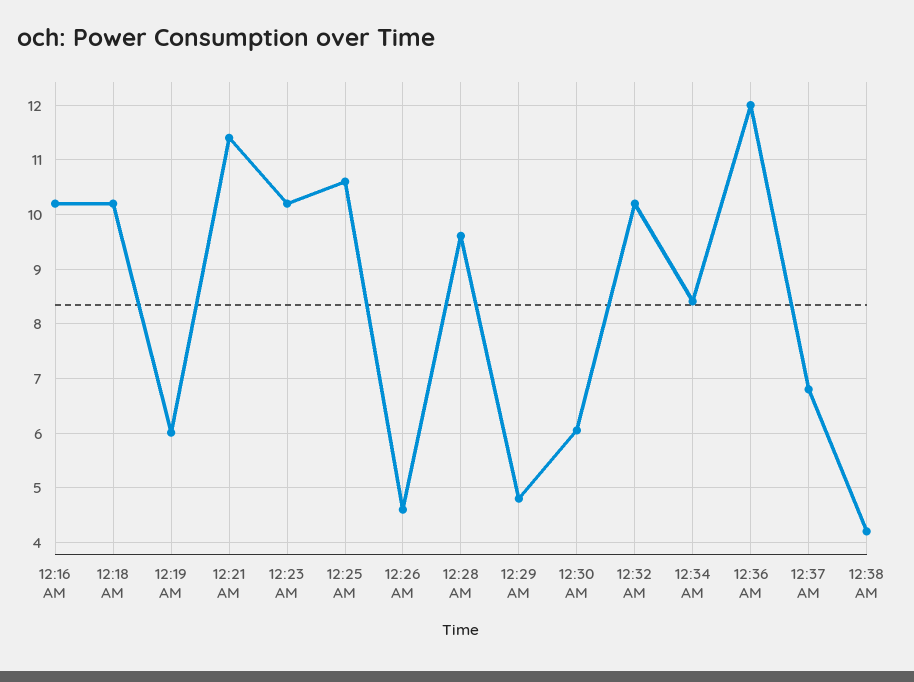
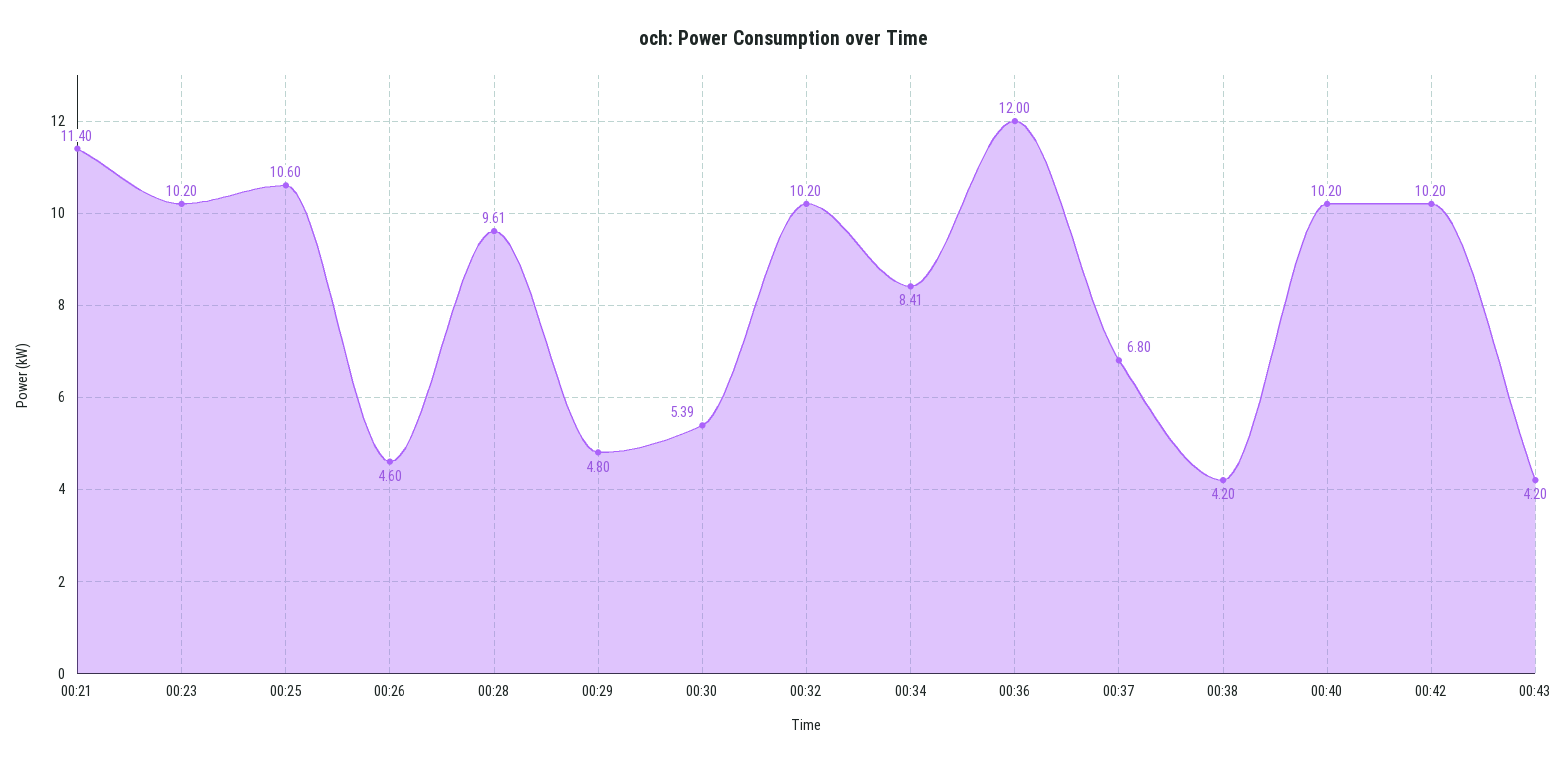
12:16 AM: 10.2 -> none
12:18 AM: 10.2 -> none
12:19 AM: 6 -> none
12:30 AM: 6 -> 5.39
00:40: none -> 10.2
00:42: none -> 10.2
00:43: none -> 4.2

